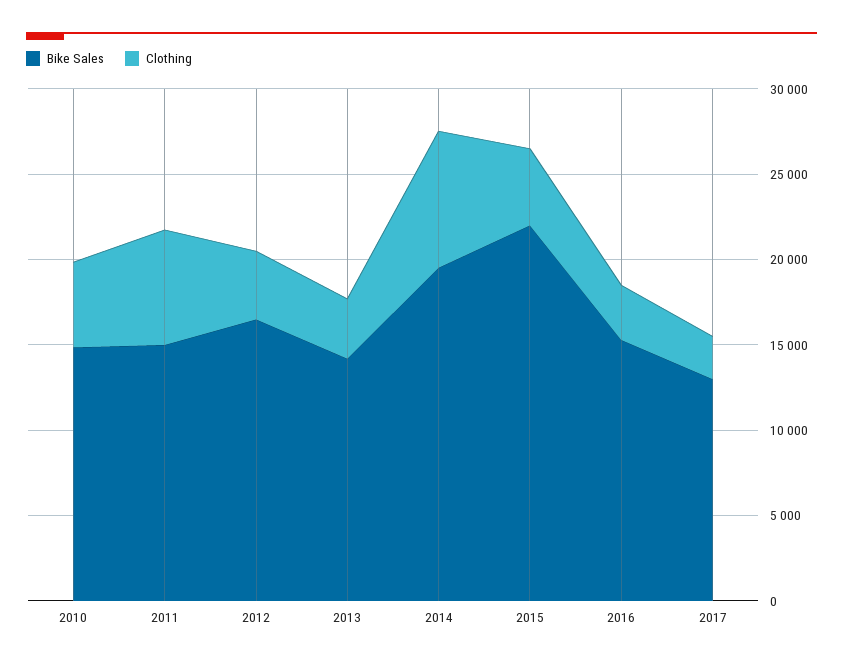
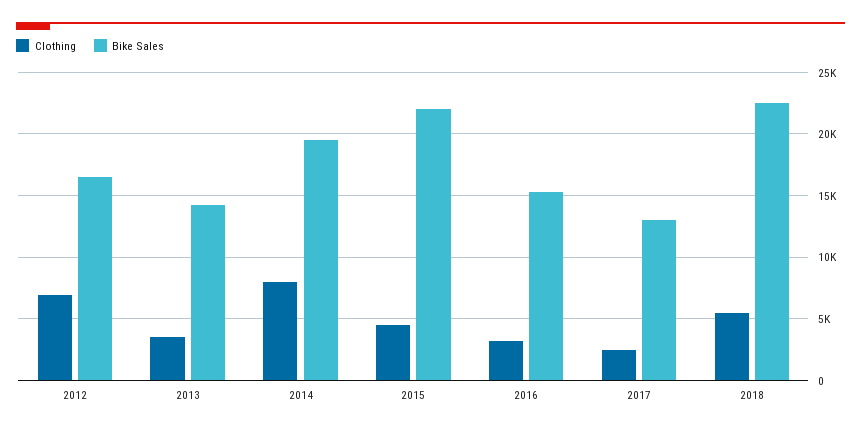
Bike Sales, 2010: 15000 -> none
Clothing, 2010: 5000 -> none
Bike Sales, 2011: 15000 -> none
Clothing, 2011: 7000 -> none
Clothing, 2012: 4000 -> 7000
Clothing, 2018: none -> 5500
Bike Sales, 2018: none -> 22500

